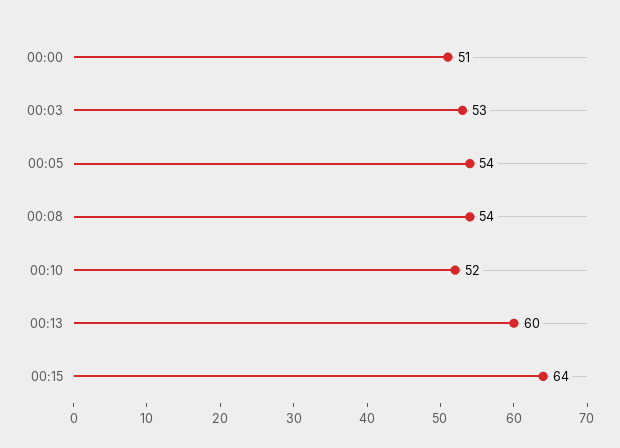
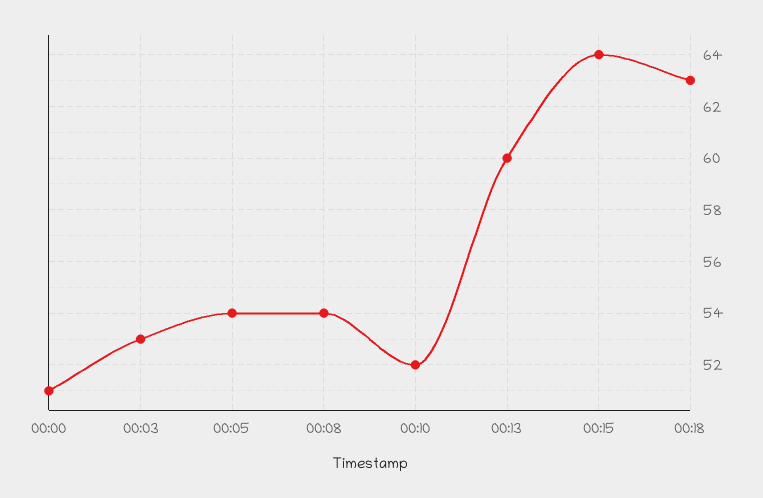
00:18: none -> 63

